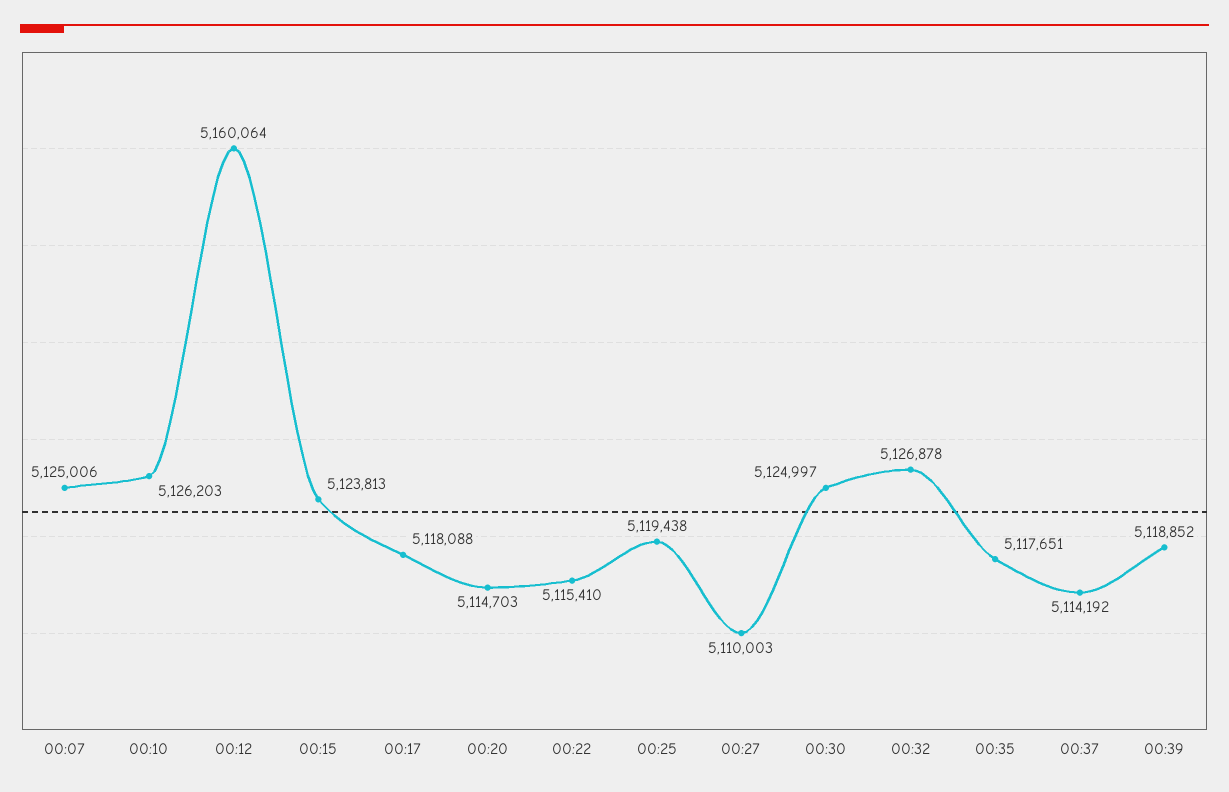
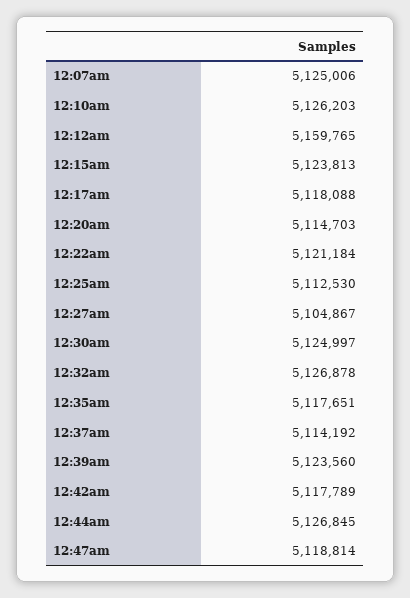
00:12: 5160064 -> 5159765
00:22: 5115410 -> 5121184
00:25: 5119438 -> 5112530
00:27: 5110003 -> 5104867
00:39: 5118852 -> 5123560
12:42am: none -> 5117789
12:44am: none -> 5126845
12:47am: none -> 5118814

